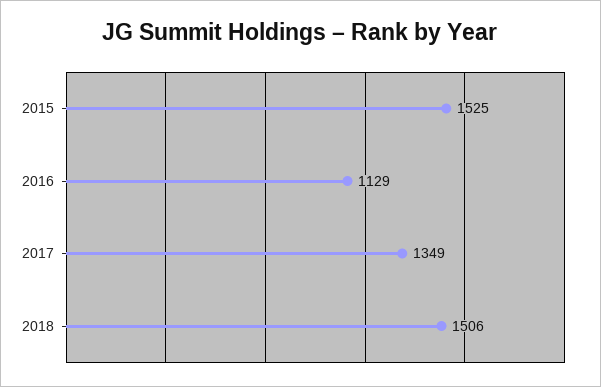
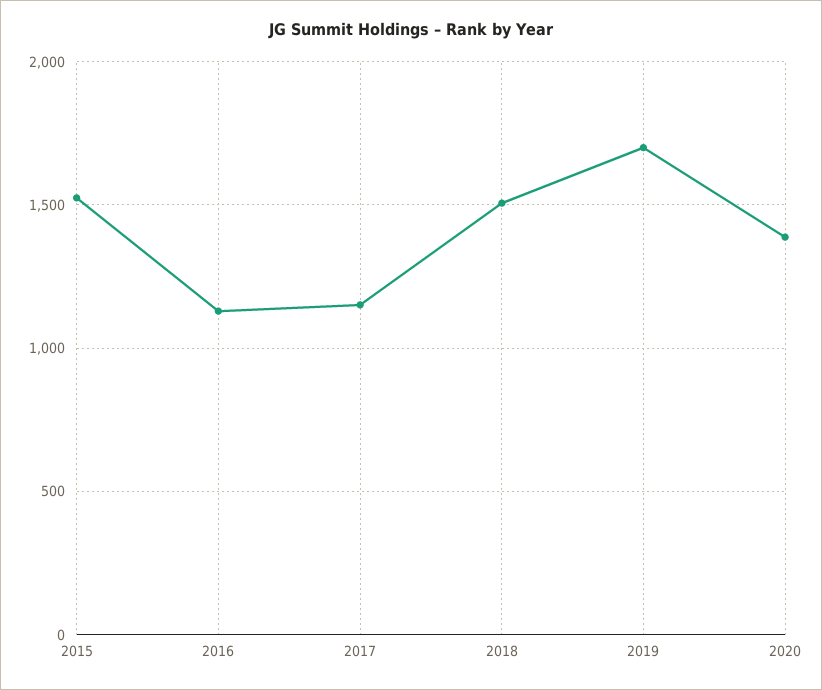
2017: 1349 -> 1150
2019: none -> 1700
2020: none -> 1400

